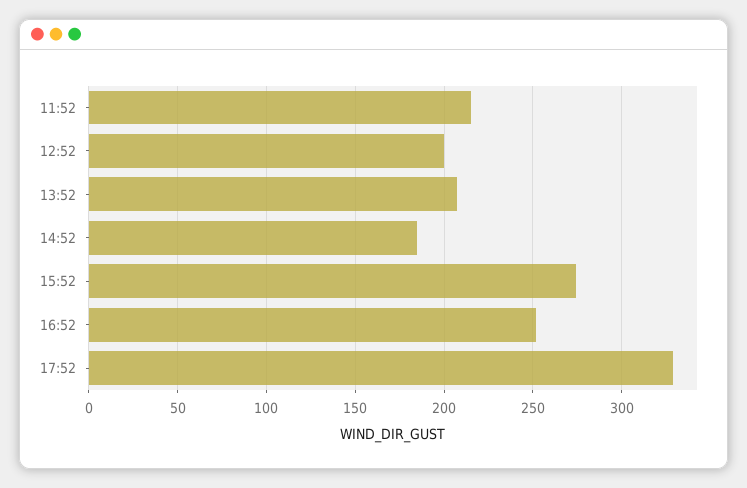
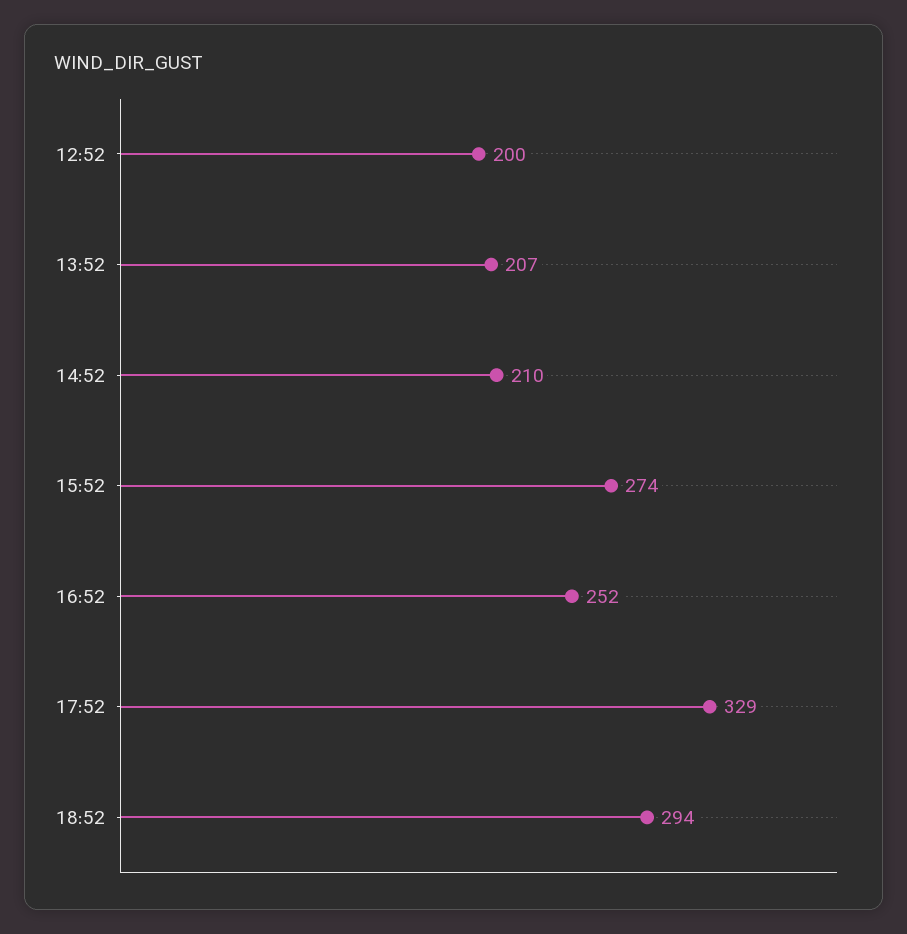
11:52: 215 -> none
14:52: 185 -> 210
18:52: none -> 294

